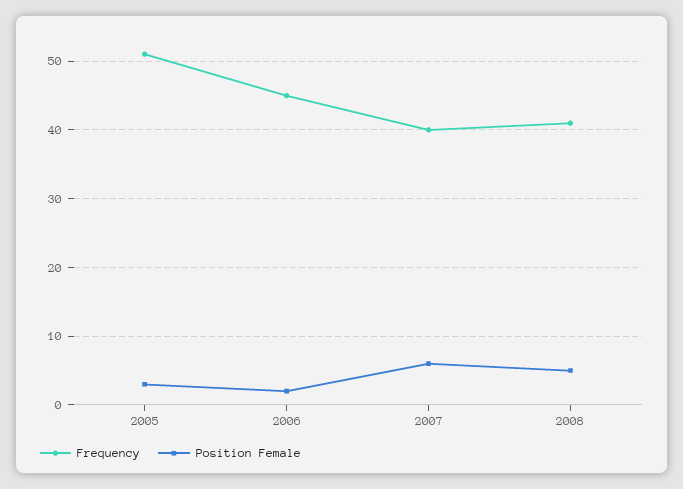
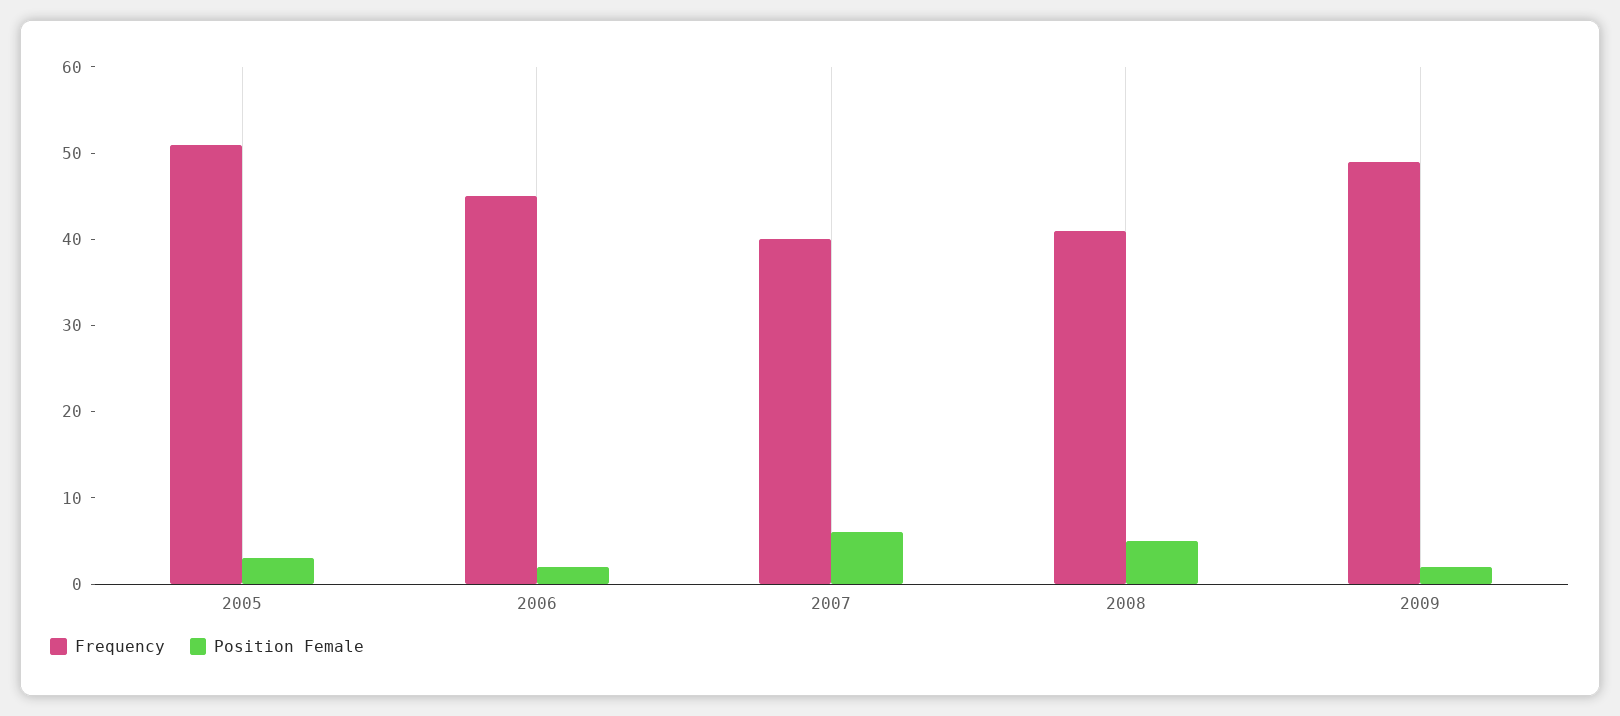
Frequency, 2009: none -> 49
Position Female, 2009: none -> 2

